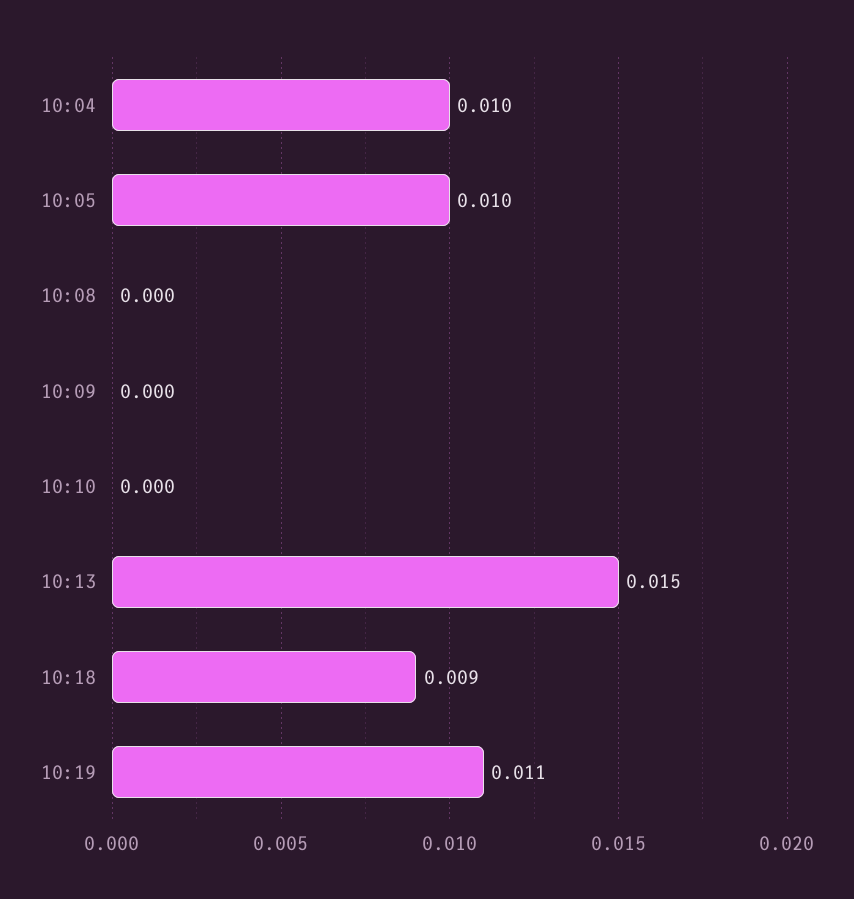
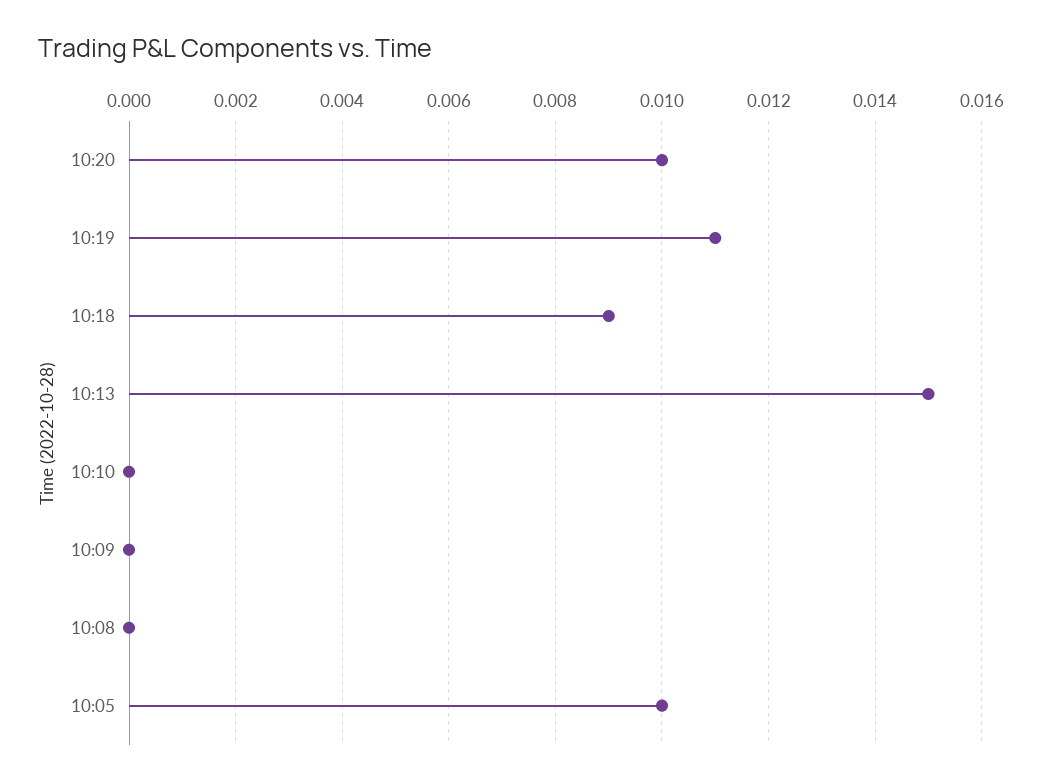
10:04: 0.01 -> none
10:20: none -> 0.01

